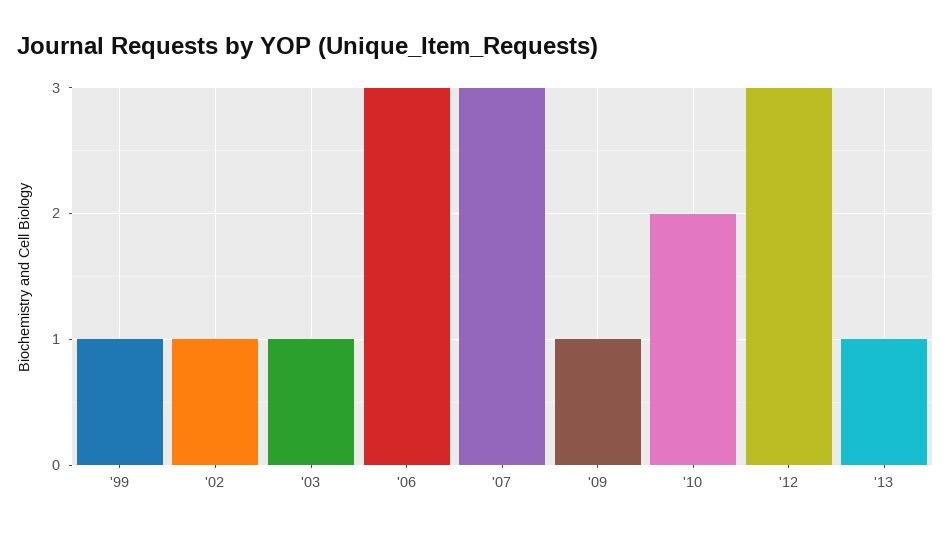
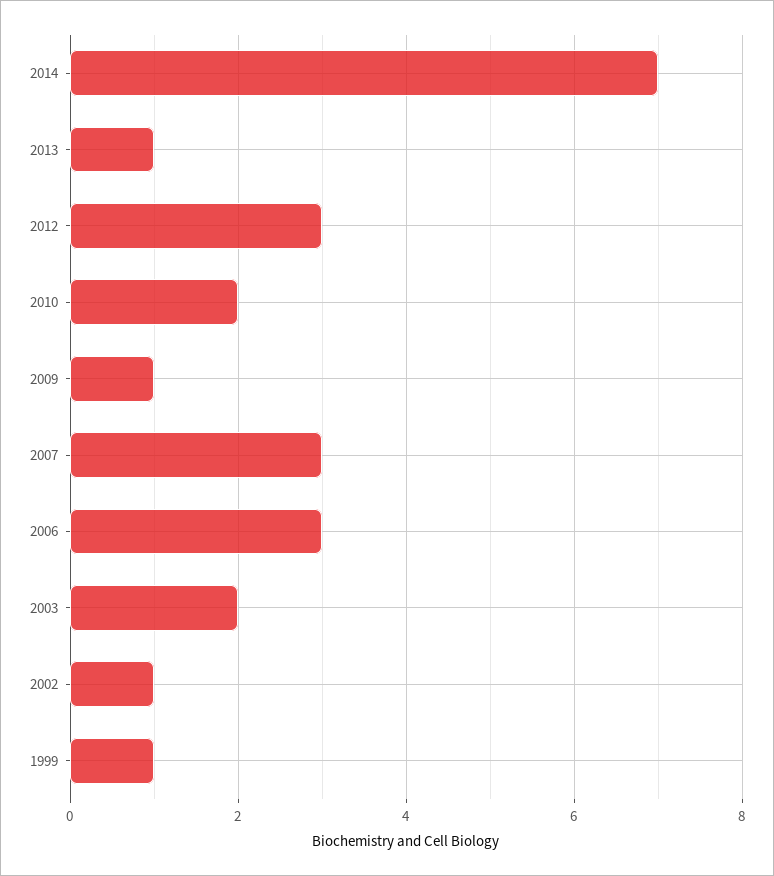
'03: 1 -> 2
2014: none -> 7

